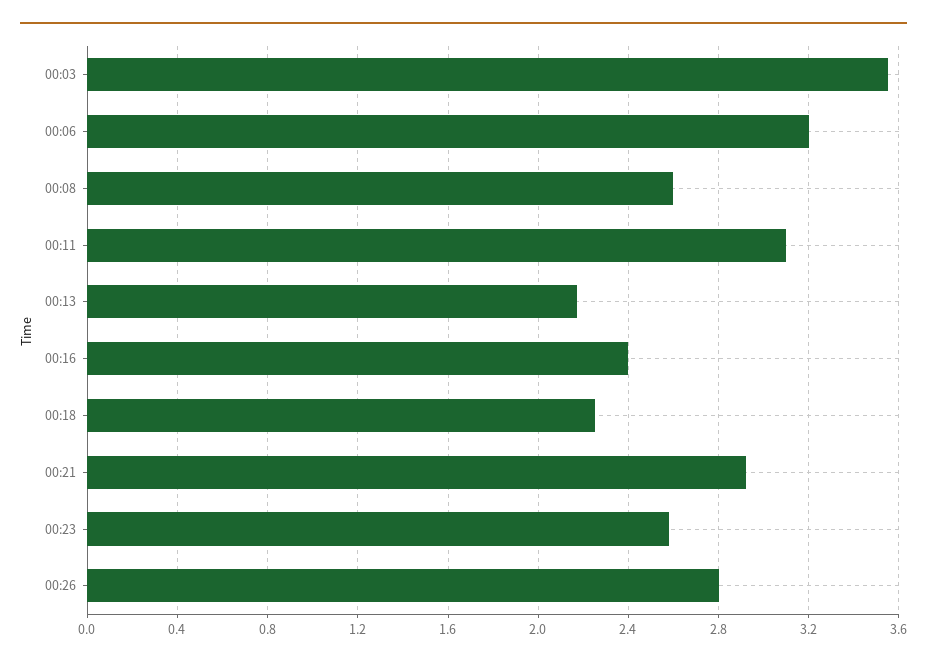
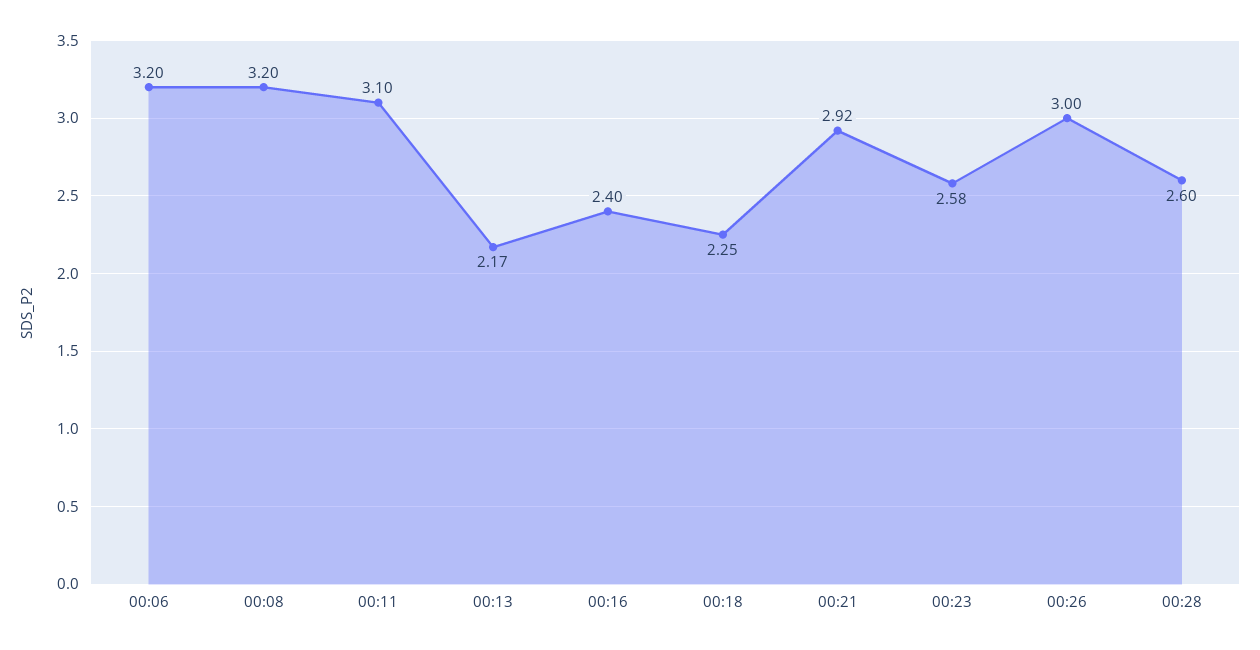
00:03: 3.55 -> none
00:08: 2.6 -> 3.2
00:26: 2.8 -> 3
00:28: none -> 2.6

